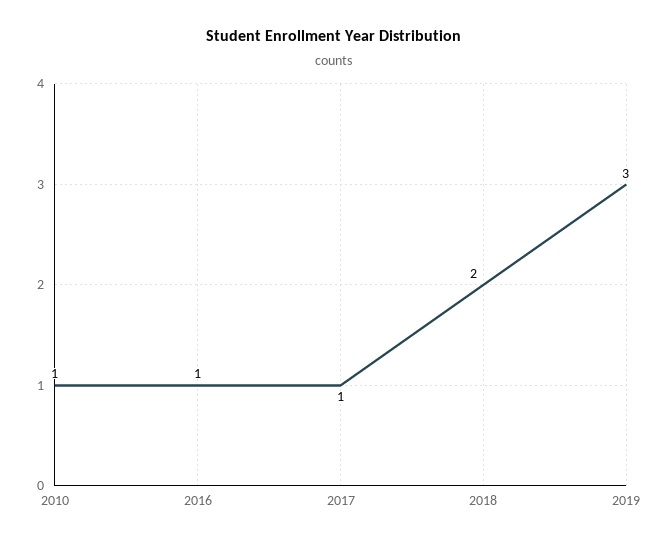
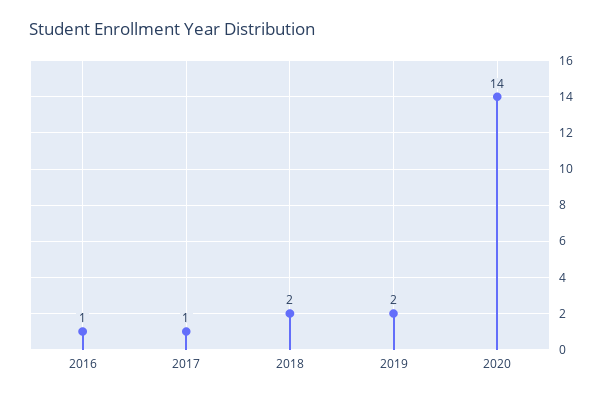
2010: 1 -> none
2019: 3 -> 2
2020: none -> 14

